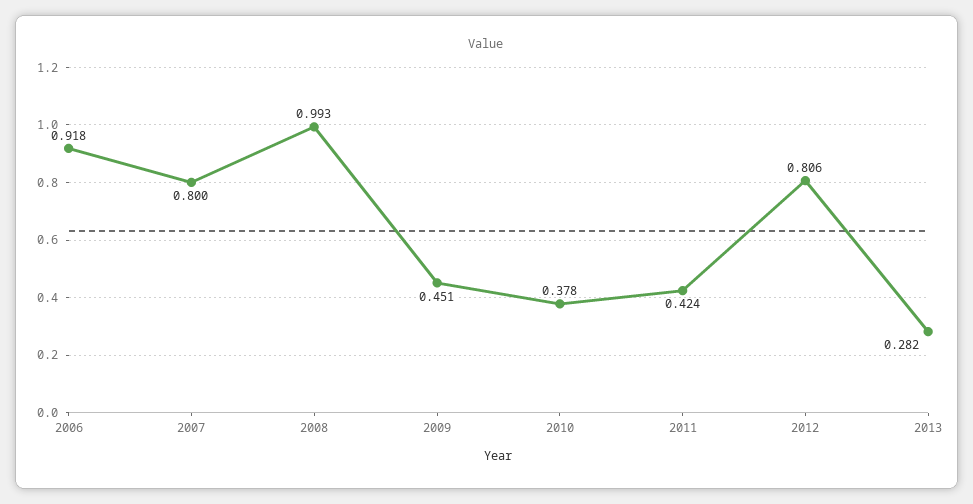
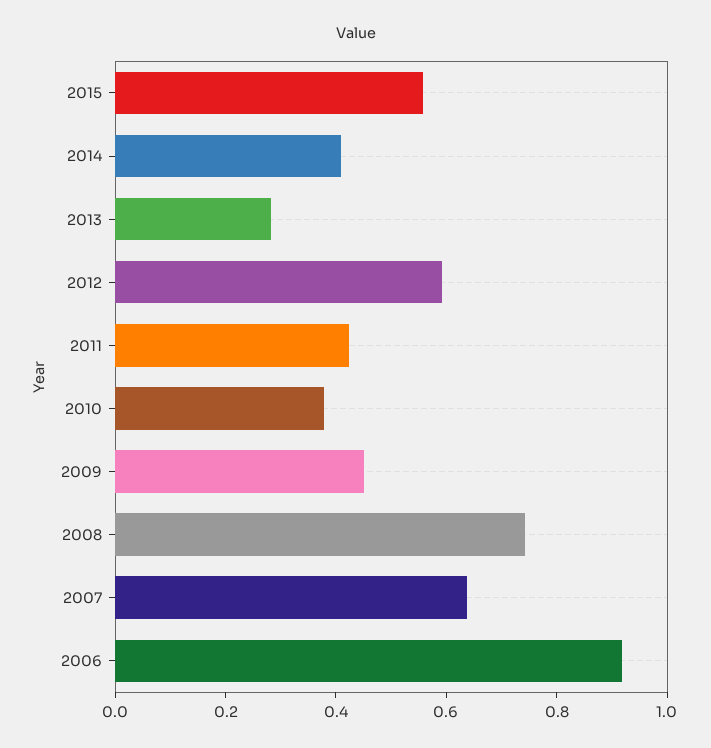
2007: 0.8 -> 0.65
2008: 0.993 -> 0.75
2012: 0.806 -> 0.6
2015: none -> 0.55
2014: none -> 0.4

